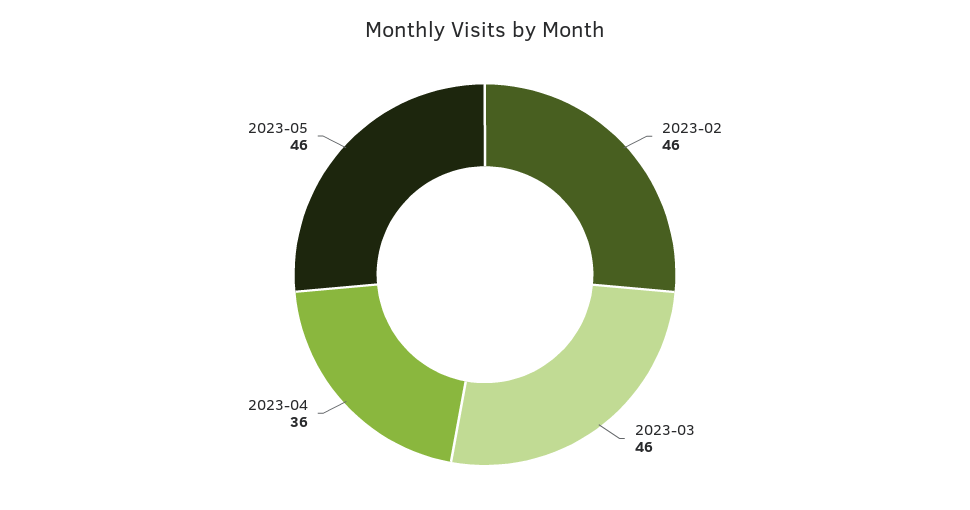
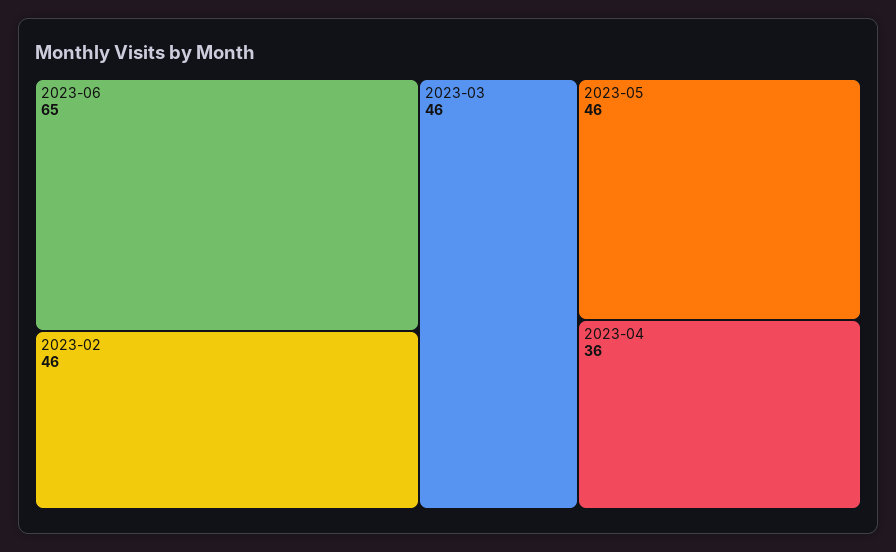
2023-06: none -> 65

